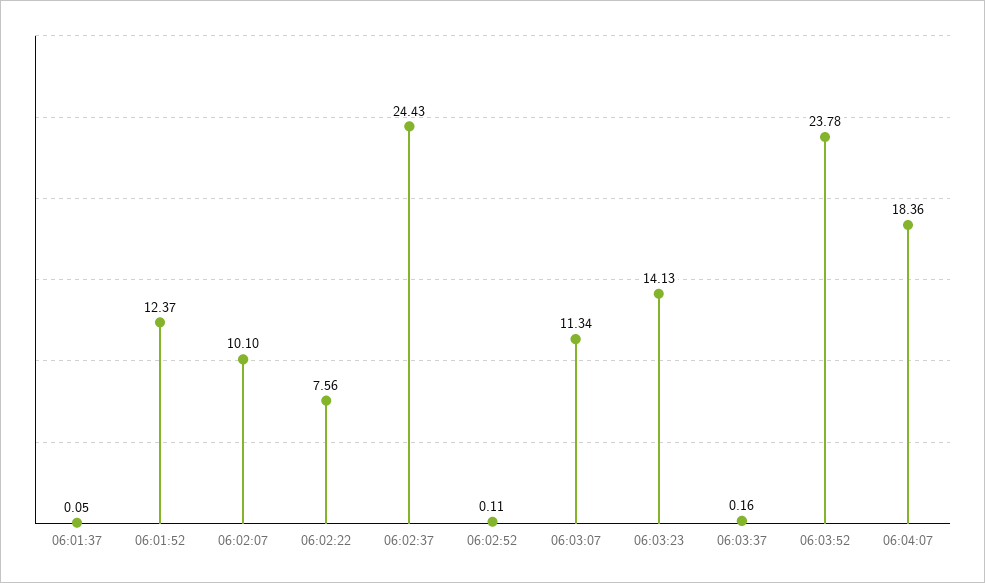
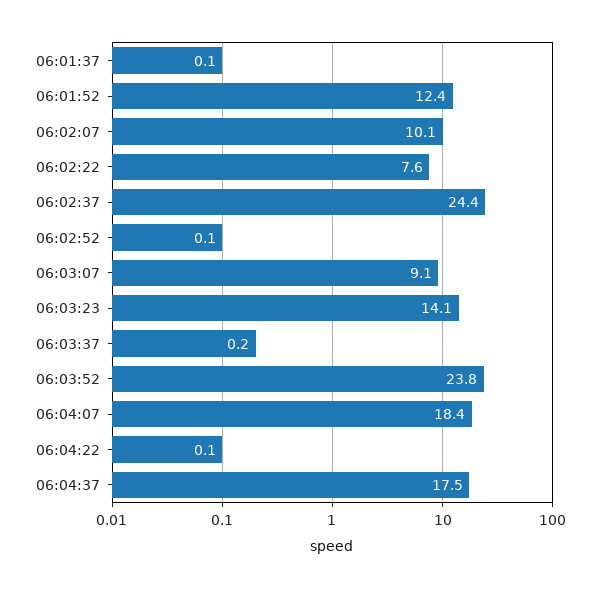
06:03:07: 11.34 -> 9.1
06:04:22: none -> 0.1
06:04:37: none -> 17.5

